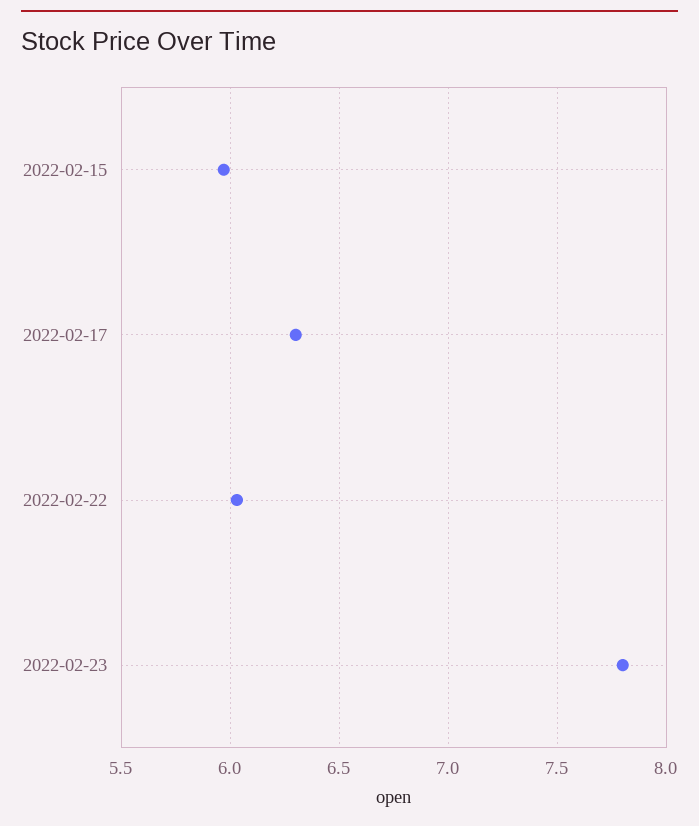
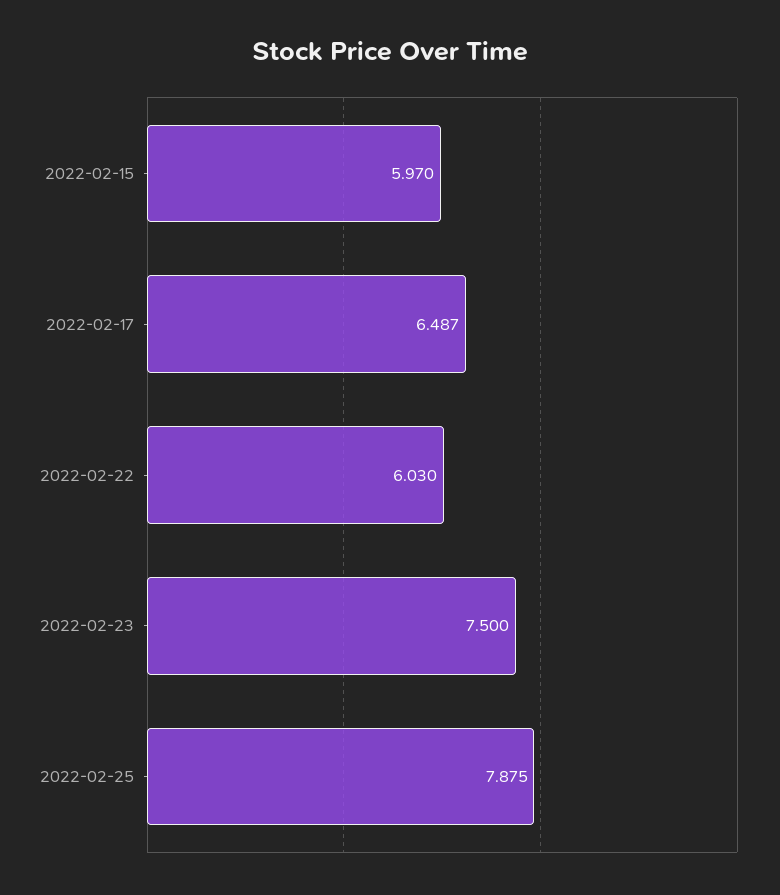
2022-02-17: 6.3 -> 6.487
2022-02-23: 7.8 -> 7.5
2022-02-25: none -> 7.875

